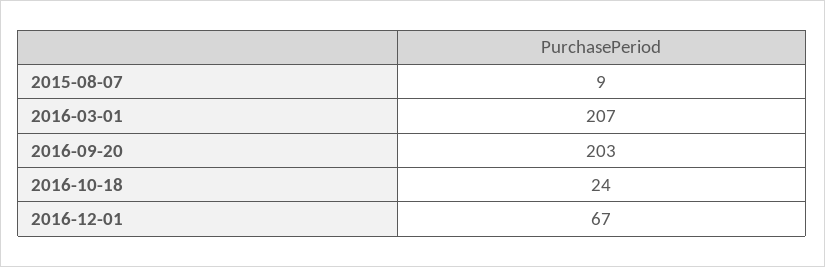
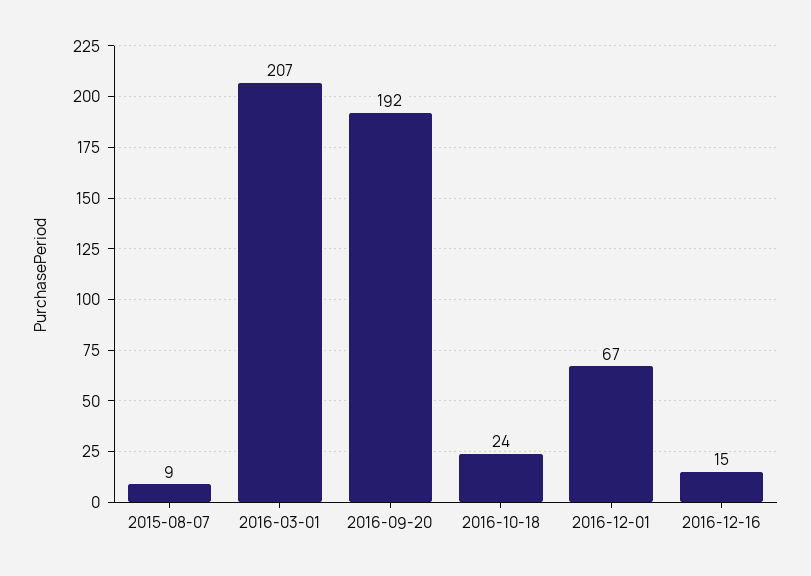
2016-09-20: 203 -> 192
2016-12-16: none -> 15

